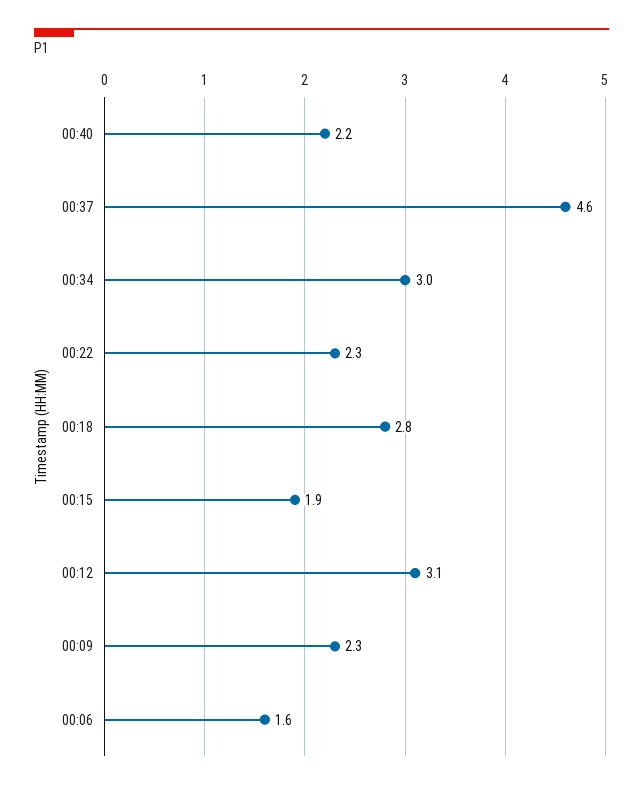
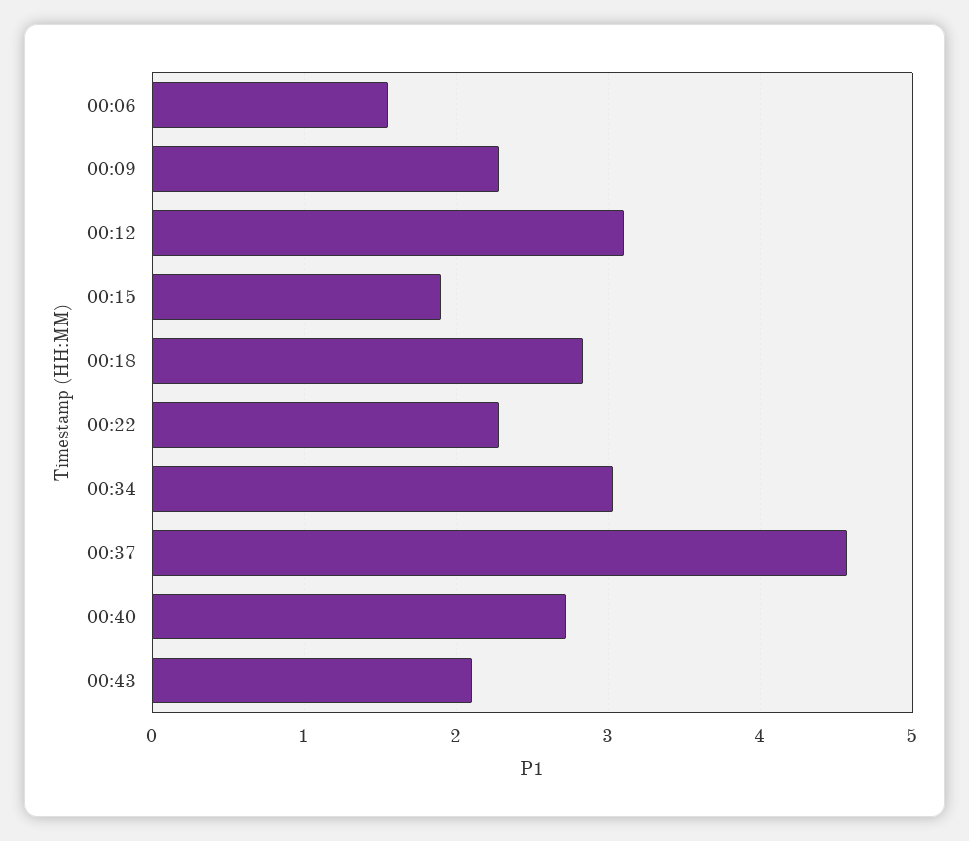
00:40: 2.2 -> 2.7
00:43: none -> 2.1

